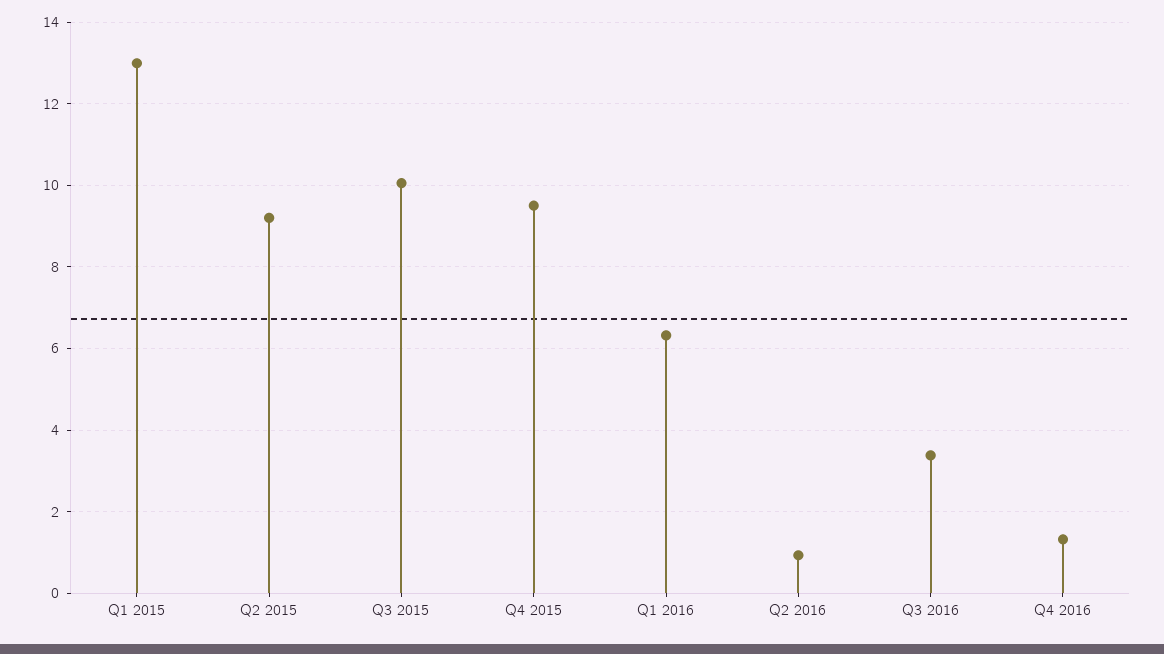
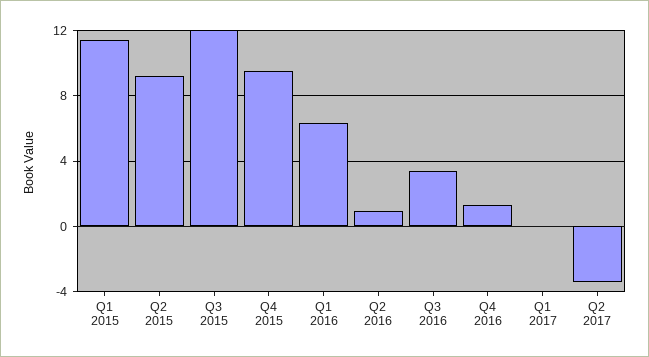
Q1 2015: 13 -> 11.5
Q3 2015: 10 -> 12
Q1 2017: none -> 0
Q2 2017: none -> -3.5

